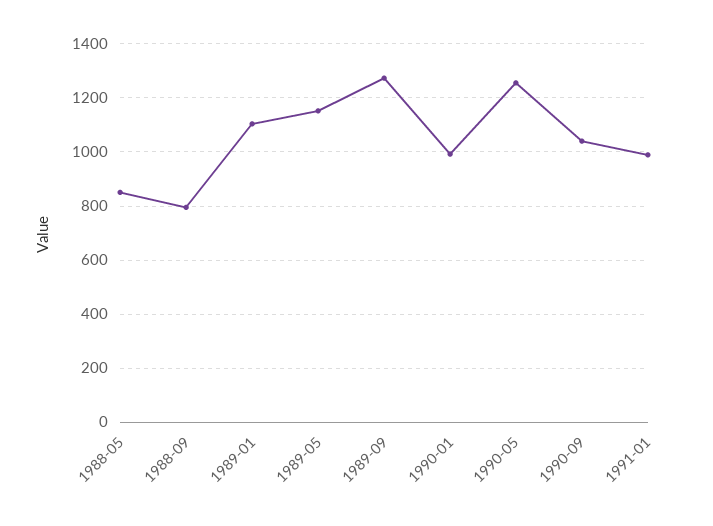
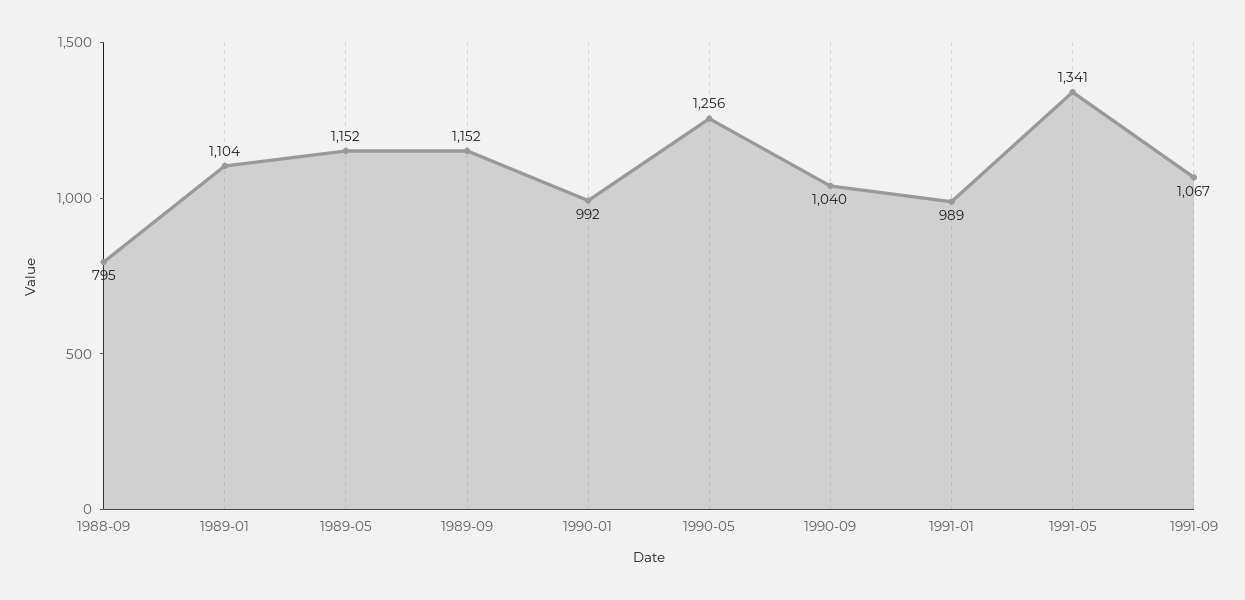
1988-05: 850 -> none
1989-09: 1275 -> 1152
1991-05: none -> 1341
1991-09: none -> 1067

